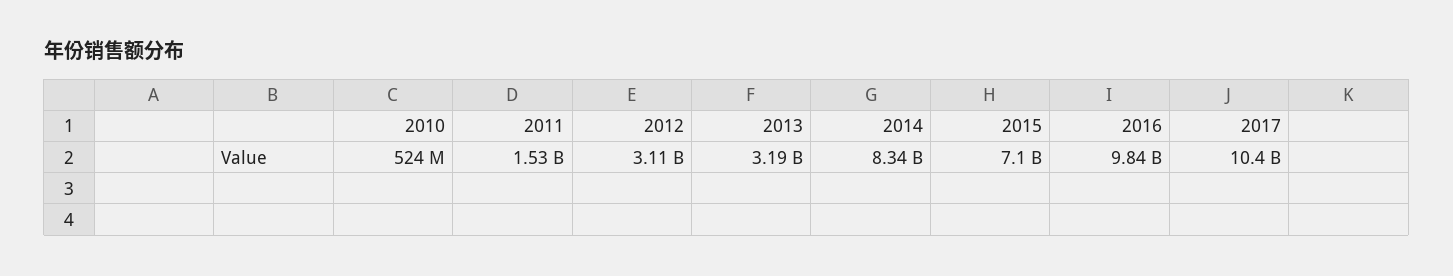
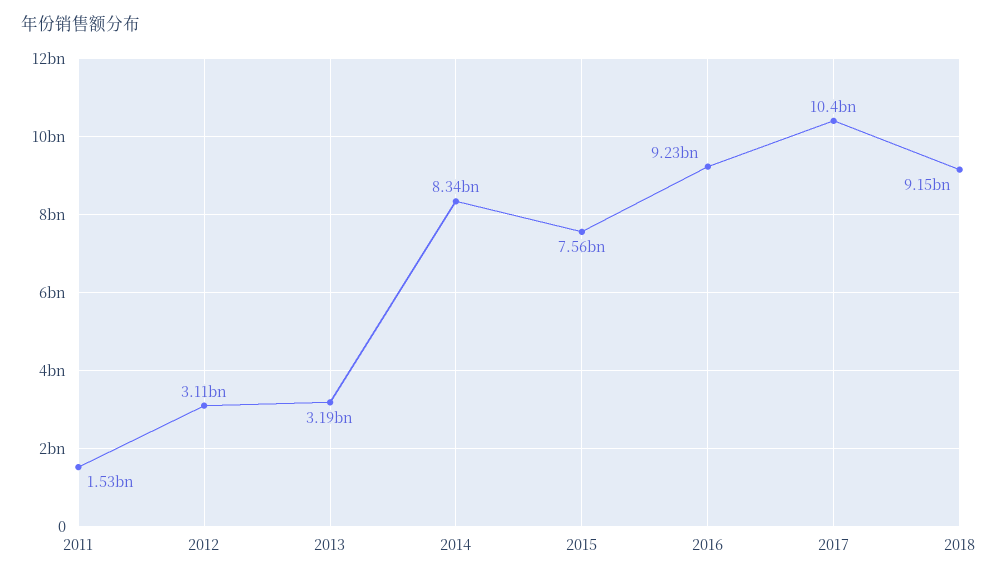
2010: 524000000 -> none
2015: 7100000000 -> 7560000000
2016: 9840000000 -> 9230000000
2018: none -> 9150000000

